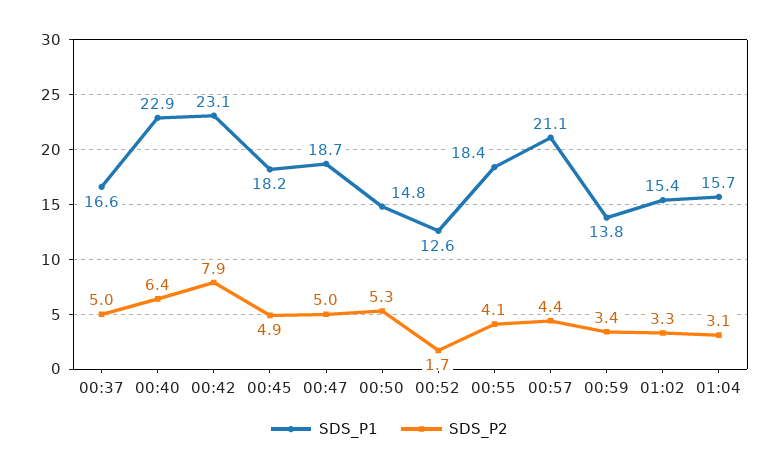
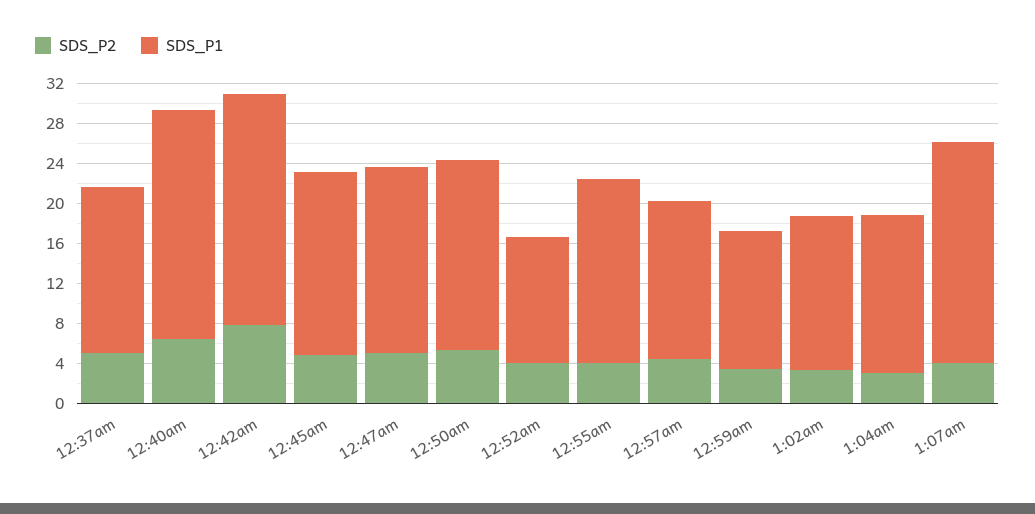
SDS_P1, 00:50: 14.8 -> 19
SDS_P2, 00:52: 1.7 -> 4
SDS_P1, 00:57: 21.1 -> 16
SDS_P2, 1:07am: none -> 4
SDS_P1, 1:07am: none -> 22

